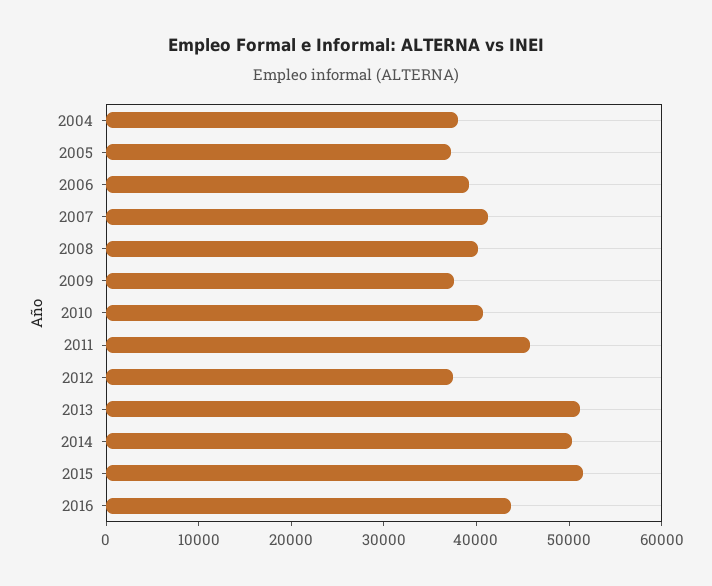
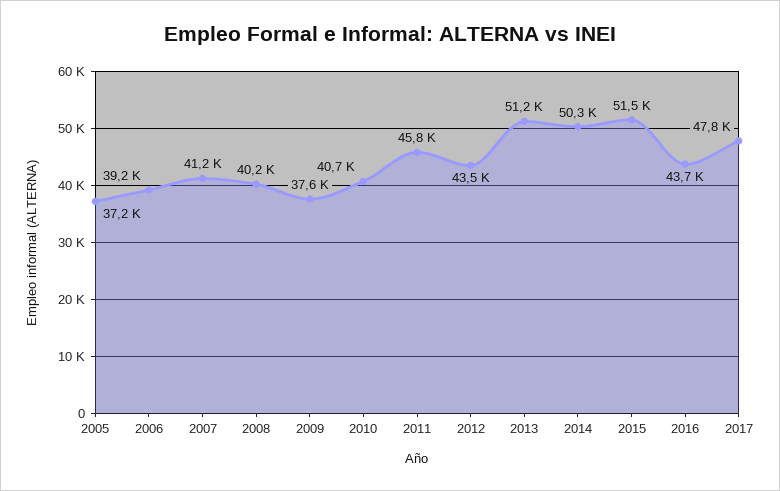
2004: 38000 -> none
2012: 38000 -> 43500
2017: none -> 47800

